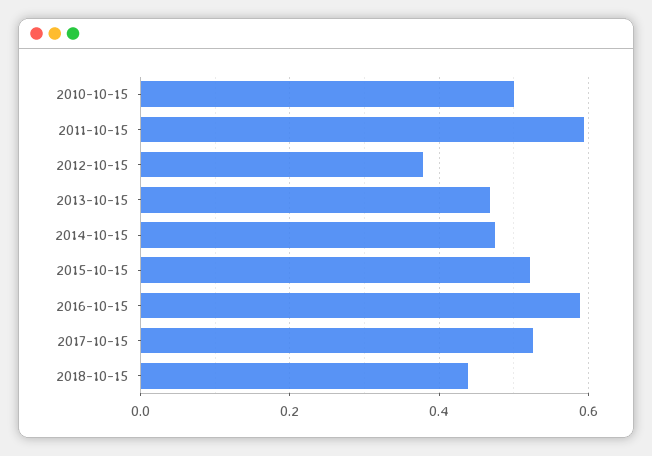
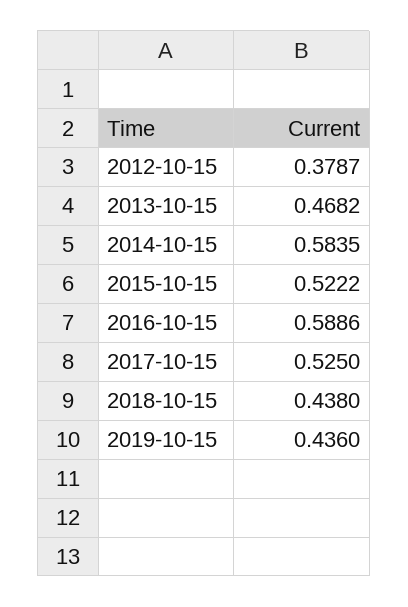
2010-10-15: 0.5 -> none
2011-10-15: 0.6 -> none
2014-10-15: 0.48 -> 0.5835
2019-10-15: none -> 0.436

